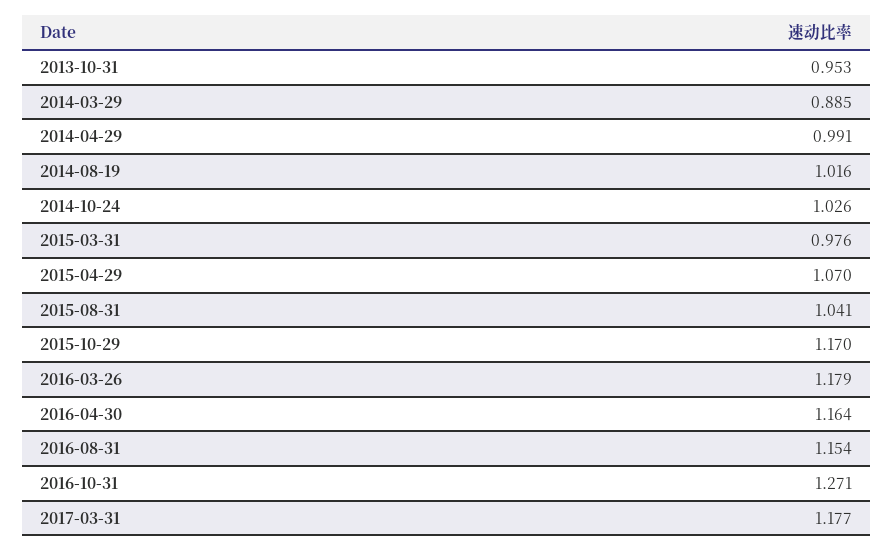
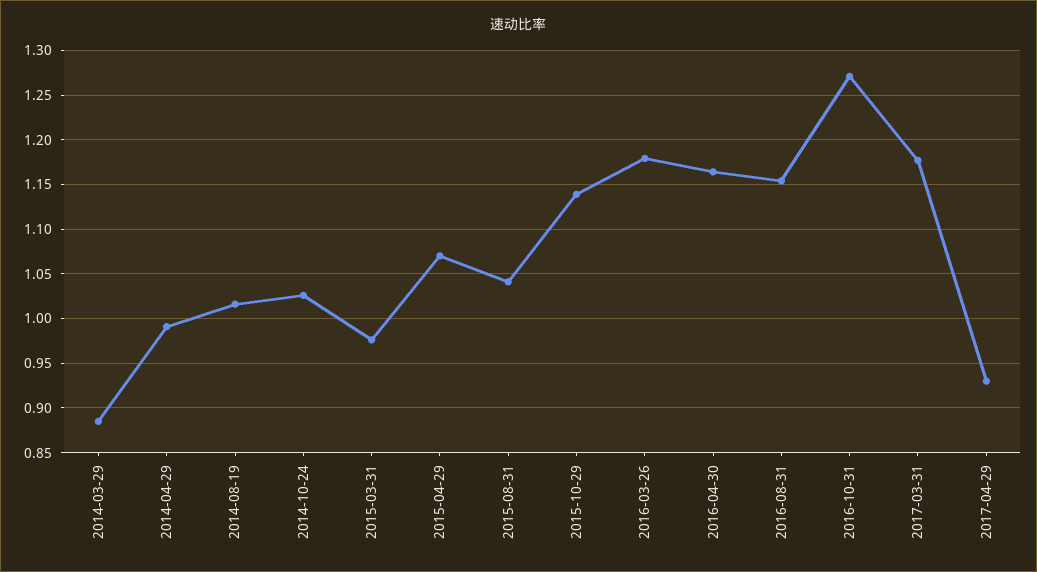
2013-10-31: 0.953 -> none
2015-10-29: 1.17 -> 1.14
2017-04-29: none -> 0.93

